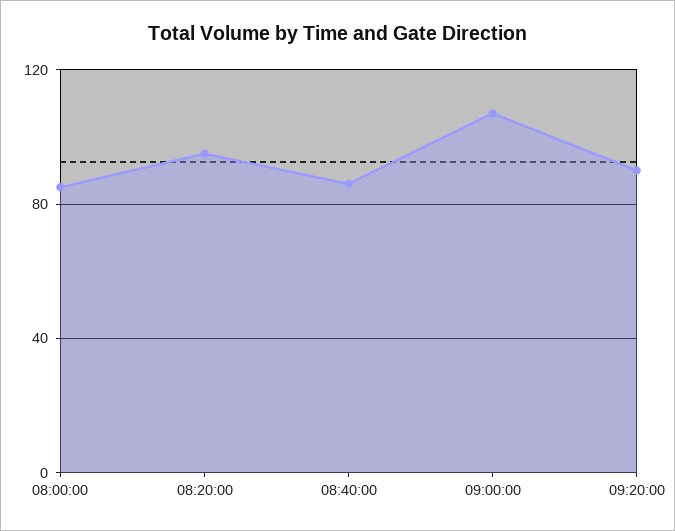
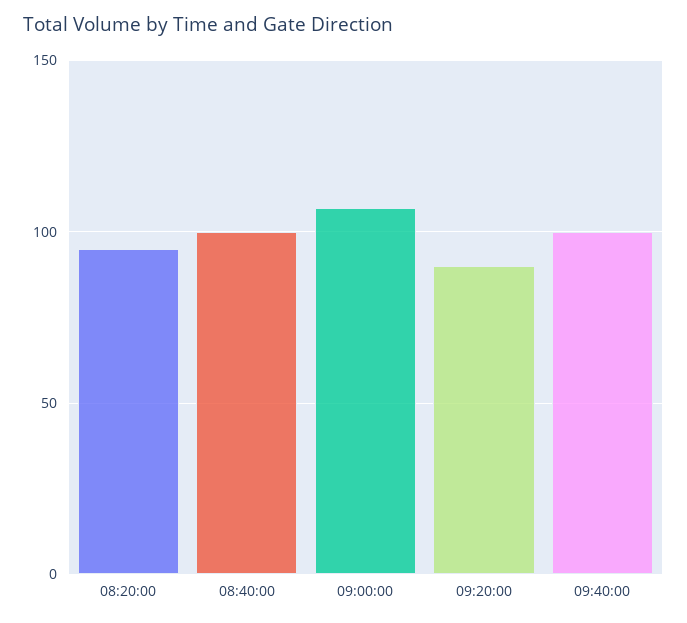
08:00:00: 85 -> none
08:40:00: 85 -> 100
09:40:00: none -> 100

